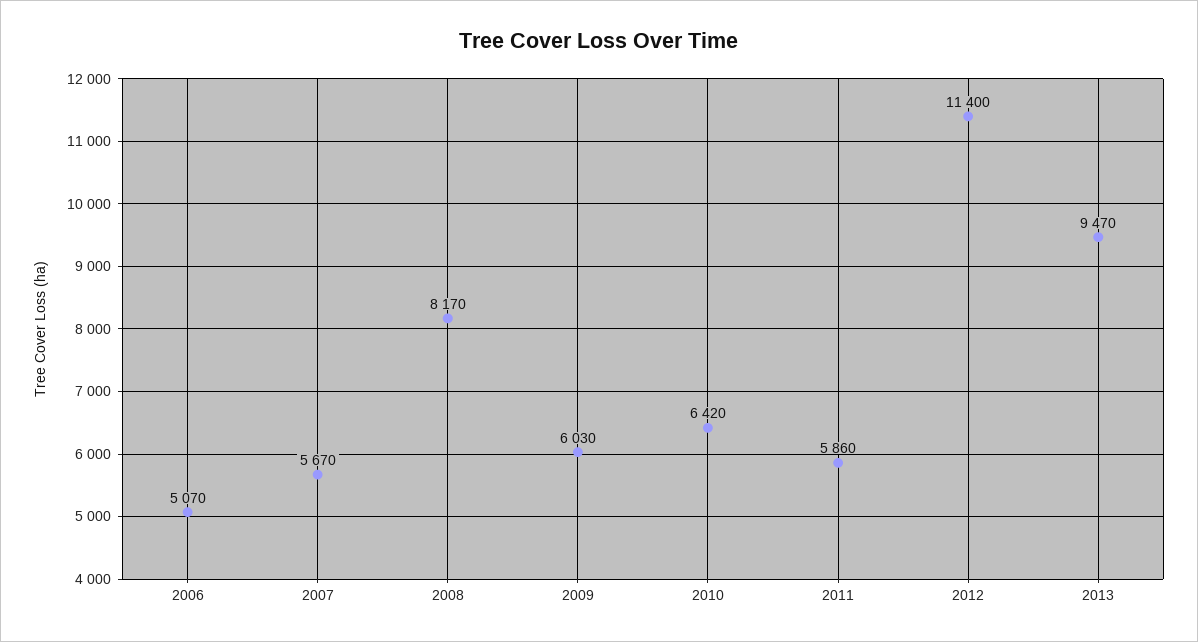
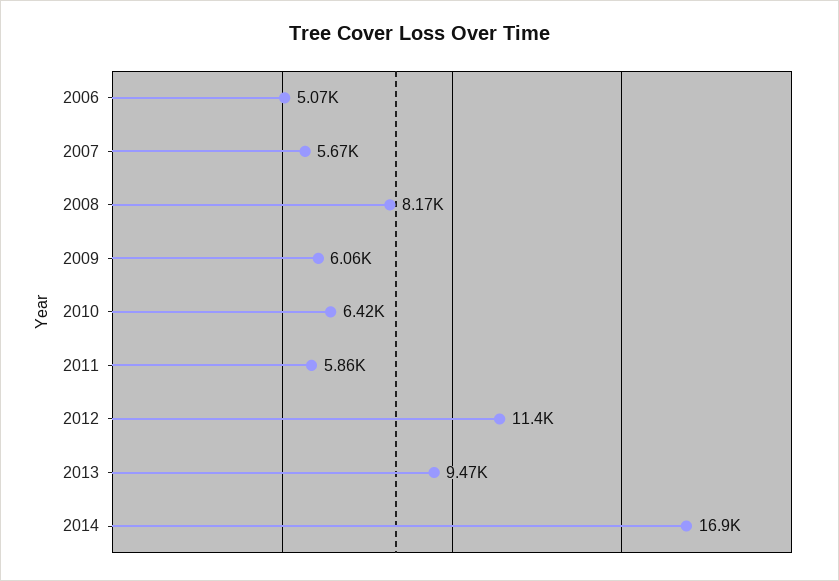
2009: 6030 -> 6060
2014: none -> 16900

